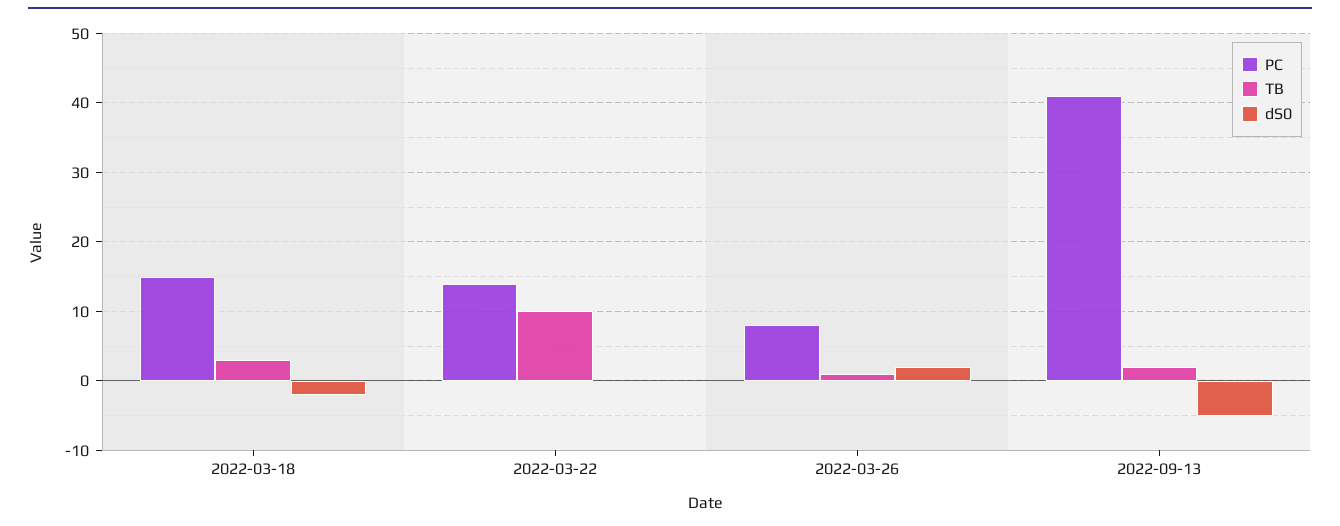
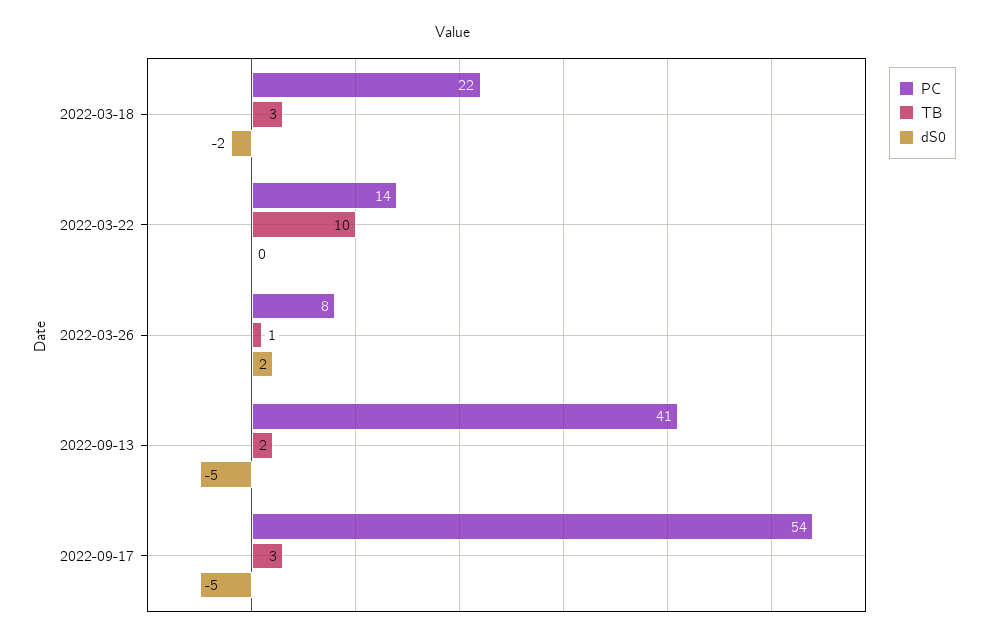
PC, 2022-03-18: 15 -> 22
PC, 2022-09-17: none -> 54
TB, 2022-09-17: none -> 3
dS0, 2022-09-17: none -> -5

